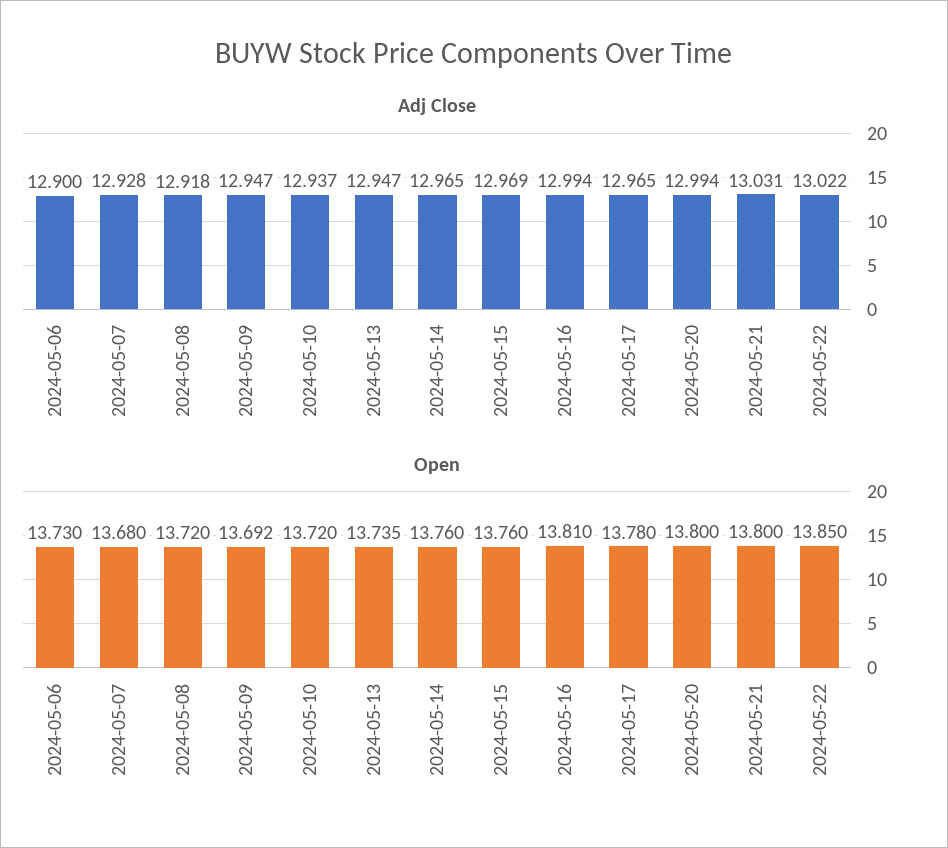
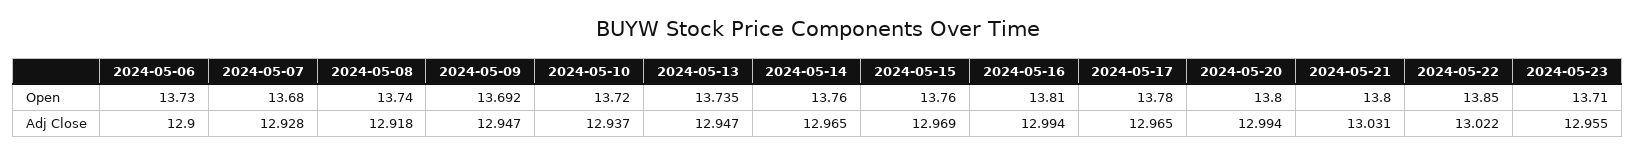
Open, 2024-05-08: 13.72 -> 13.74
Open, 2024-05-23: none -> 13.71
Adj Close, 2024-05-23: none -> 12.955

